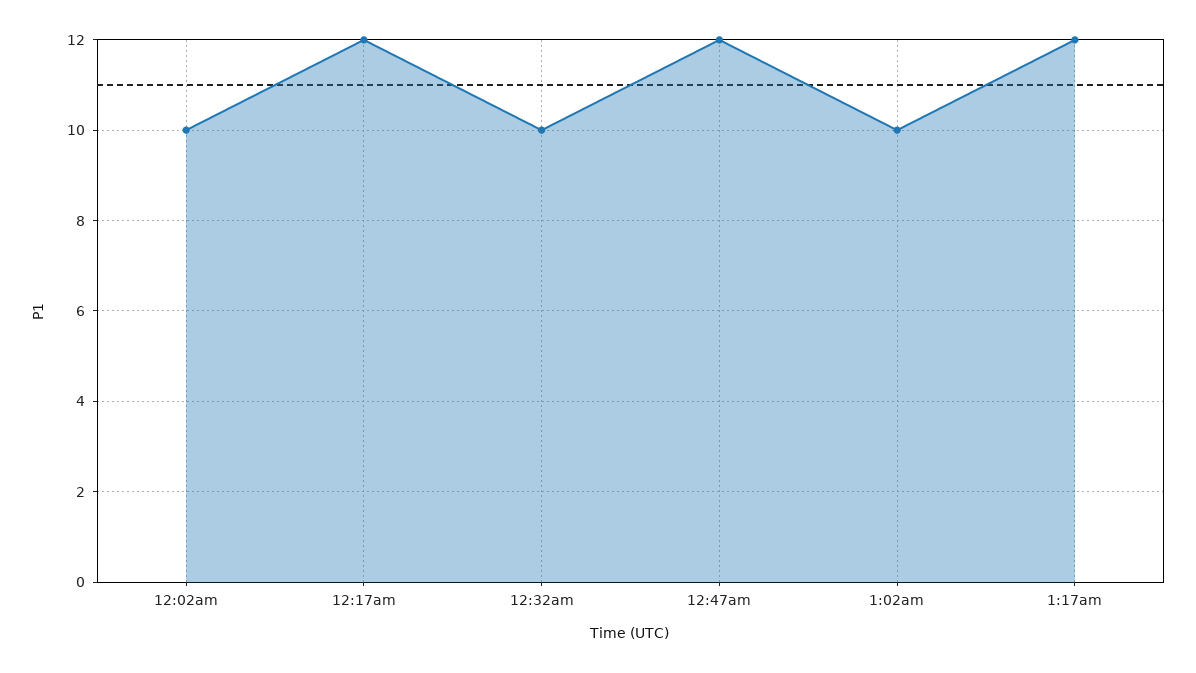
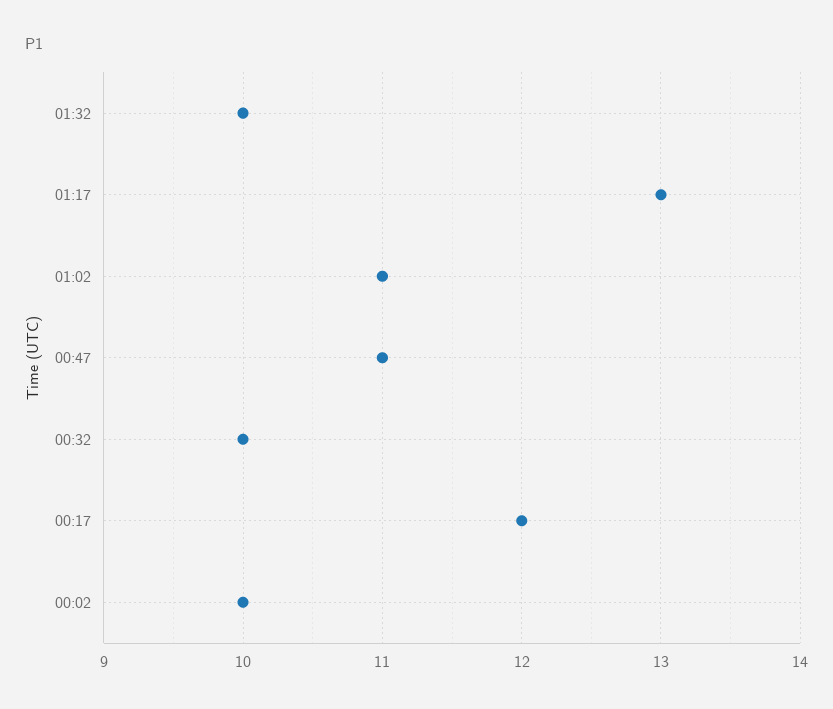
12:47am: 12 -> 11
1:02am: 10 -> 11
1:17am: 12 -> 13
01:32: none -> 10

